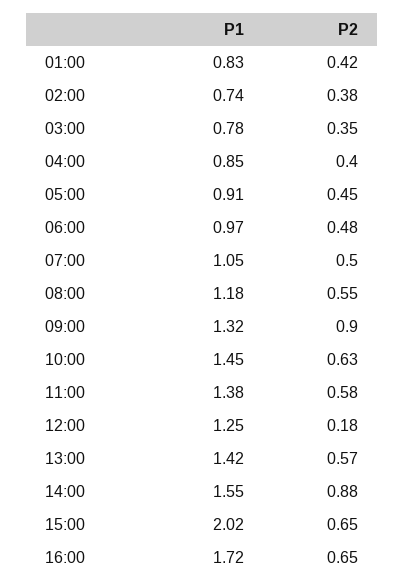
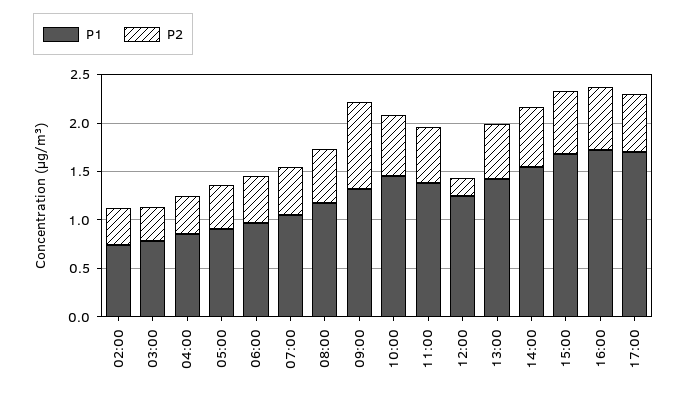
P1, 01:00: 0.83 -> none
P2, 01:00: 0.42 -> none
P2, 14:00: 0.88 -> 0.6
P1, 15:00: 2.02 -> 1.7
P1, 17:00: none -> 1.7
P2, 17:00: none -> 0.6

